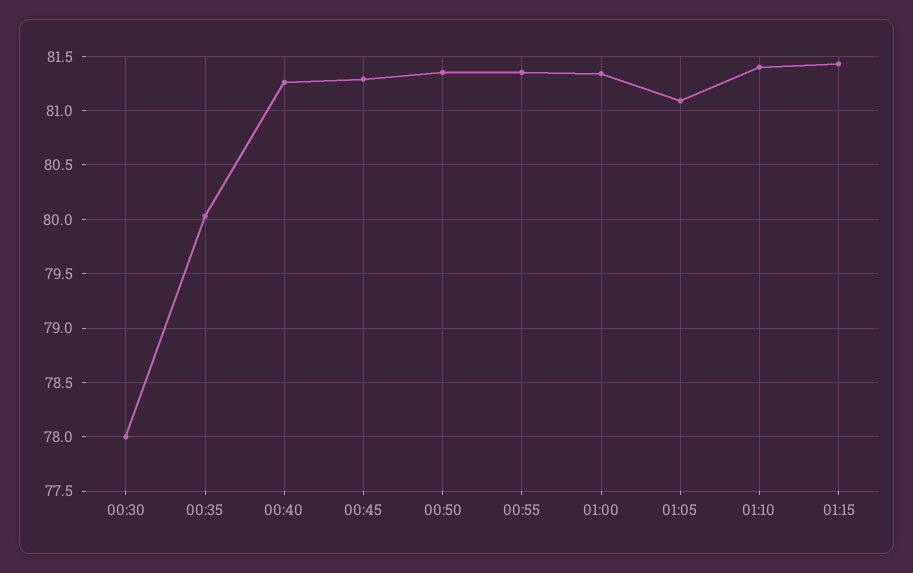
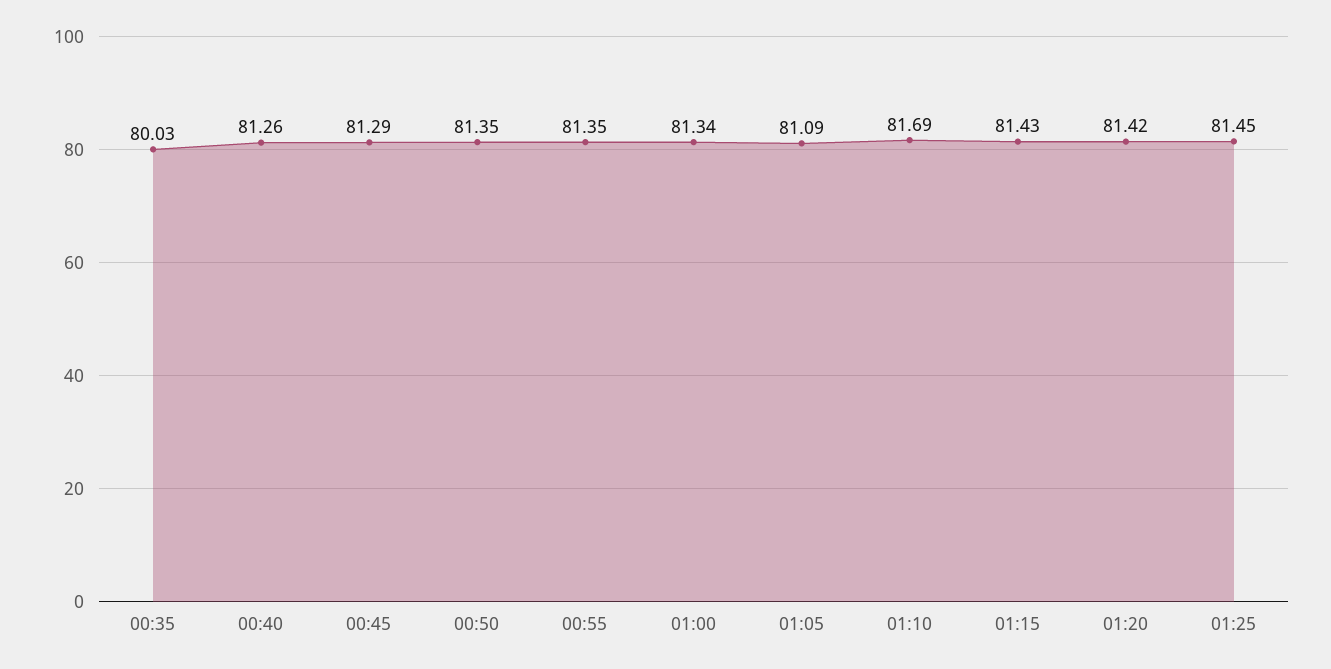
00:30: 78 -> none
01:10: 81.4 -> 81.69
01:20: none -> 81.42
01:25: none -> 81.45

